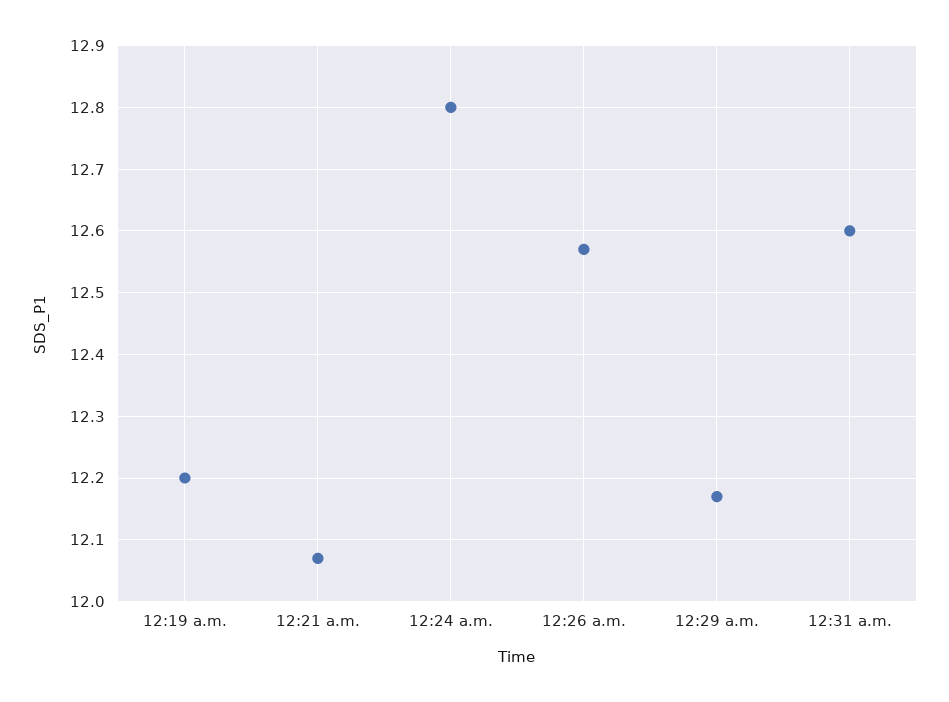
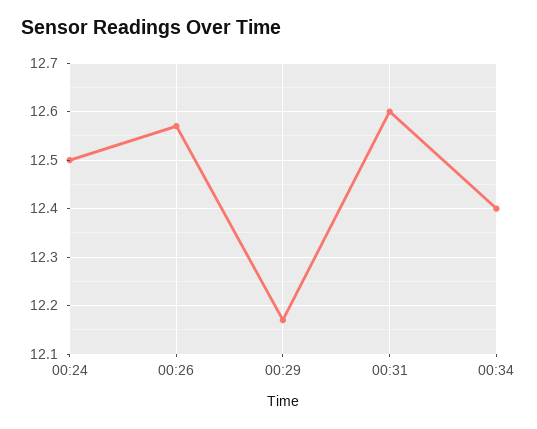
12:19 a.m.: 12.2 -> none
12:21 a.m.: 12.07 -> none
12:24 a.m.: 12.8 -> 12.5
00:34: none -> 12.4

